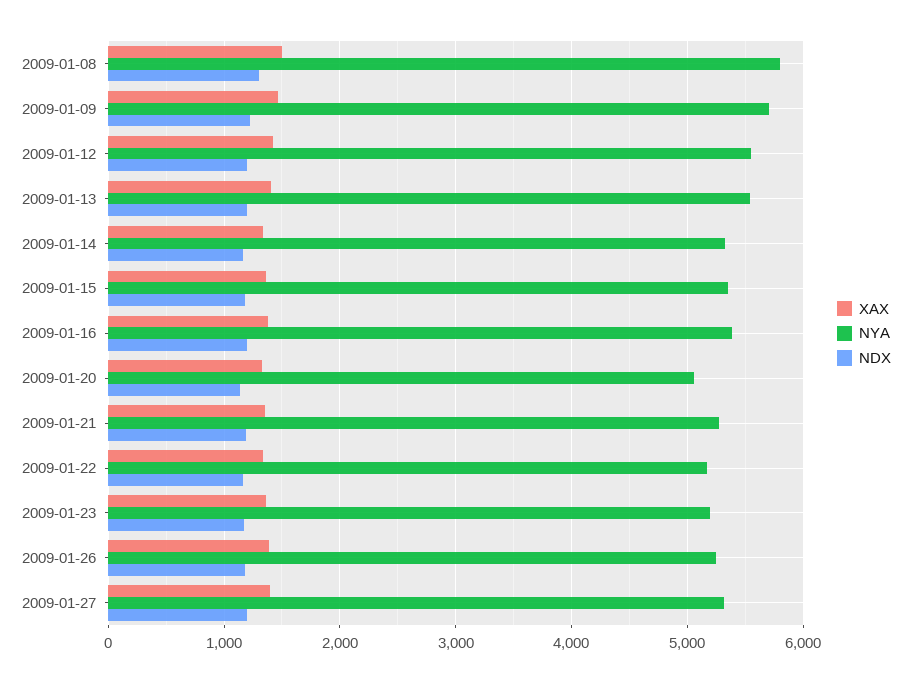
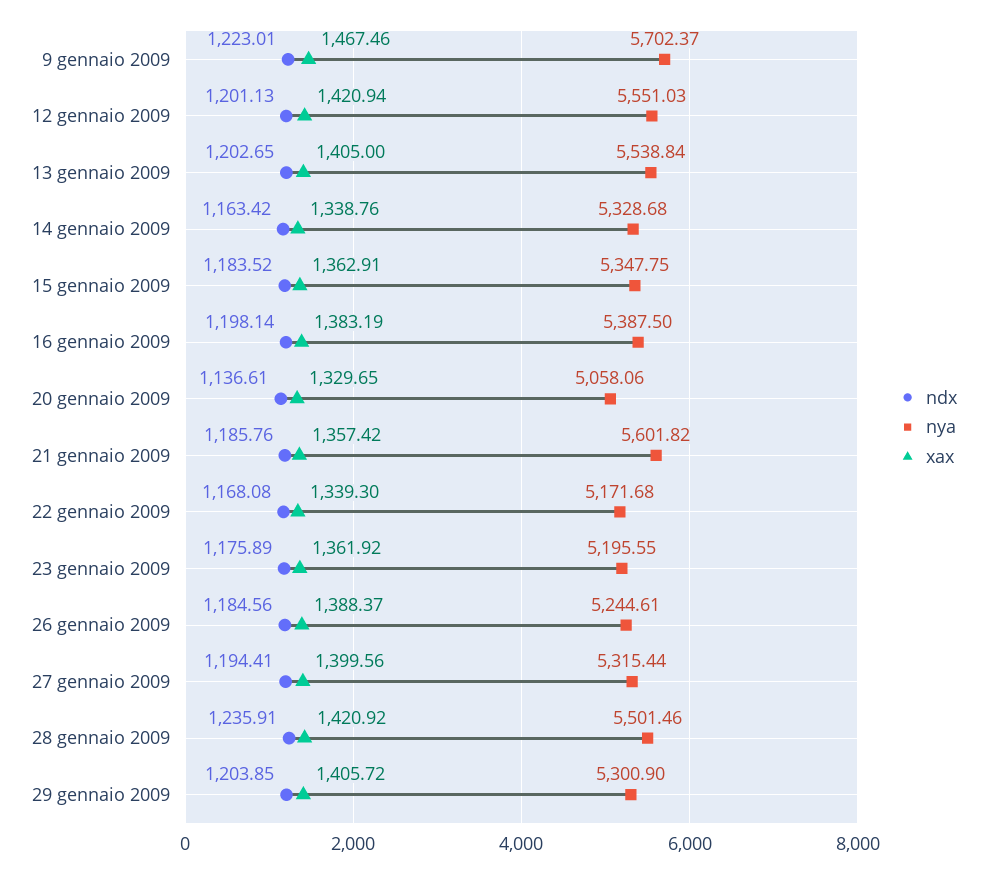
XAX, 2009-01-08: 1500 -> none
NYA, 2009-01-08: 5800 -> none
NDX, 2009-01-08: 1300 -> none
NYA, 2009-01-21: 5300 -> 5601.82
NDX, 28 gennaio 2009: none -> 1235.91
NYA, 28 gennaio 2009: none -> 5501.46
XAX, 28 gennaio 2009: none -> 1420.92
NDX, 29 gennaio 2009: none -> 1203.85
NYA, 29 gennaio 2009: none -> 5300.9
XAX, 29 gennaio 2009: none -> 1405.72

